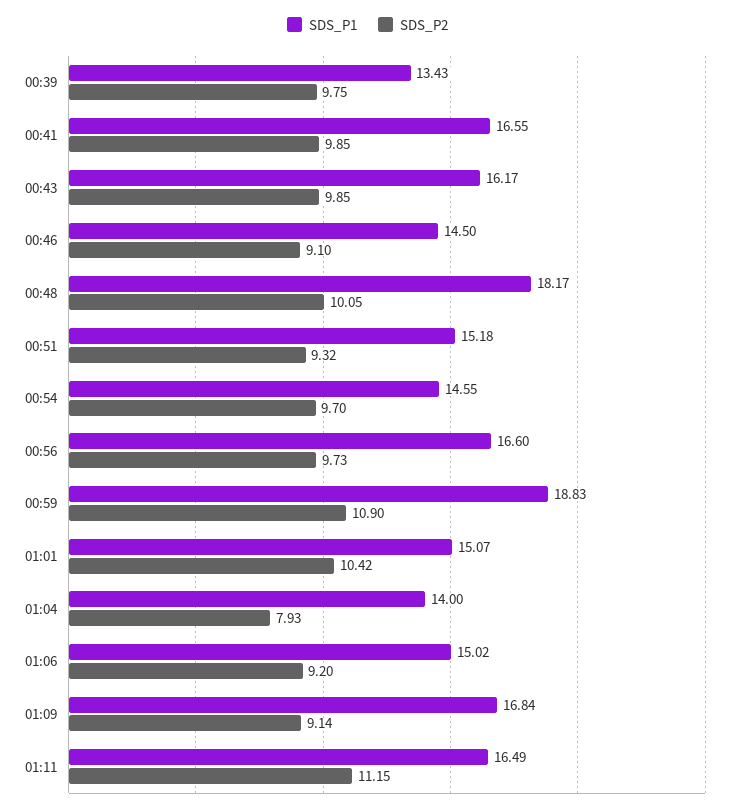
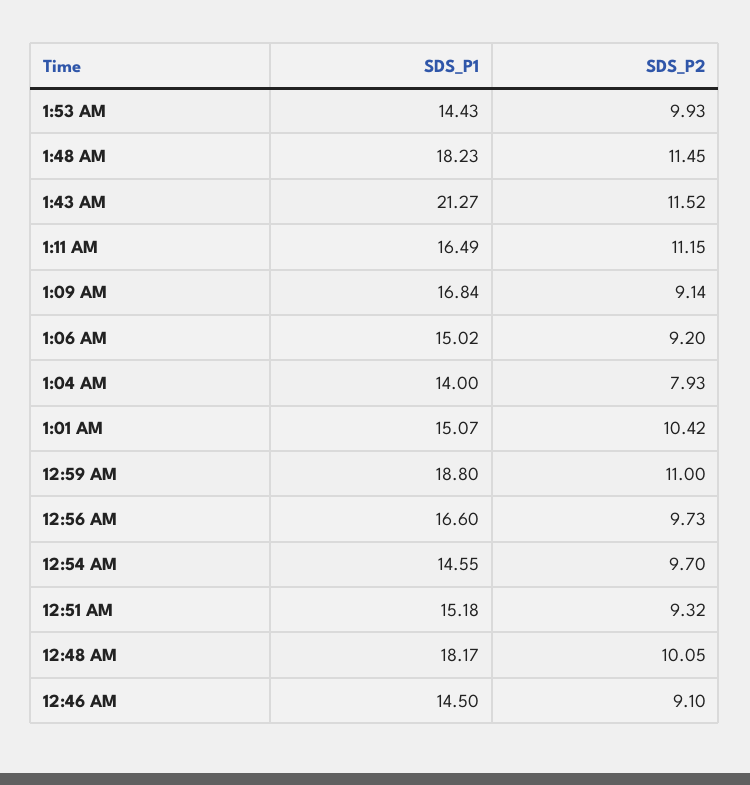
SDS_P1, 00:39: 13.43 -> none
SDS_P2, 00:39: 9.75 -> none
SDS_P1, 00:41: 16.55 -> none
SDS_P2, 00:41: 9.85 -> none
SDS_P1, 00:43: 16.17 -> none
SDS_P2, 00:43: 9.85 -> none
SDS_P1, 00:59: 18.83 -> 18.8
SDS_P2, 00:59: 10.9 -> 11
SDS_P1, 1:53 AM: none -> 14.43
SDS_P2, 1:53 AM: none -> 9.93
SDS_P1, 1:48 AM: none -> 18.23
SDS_P2, 1:48 AM: none -> 11.45
SDS_P1, 1:43 AM: none -> 21.27
SDS_P2, 1:43 AM: none -> 11.52

